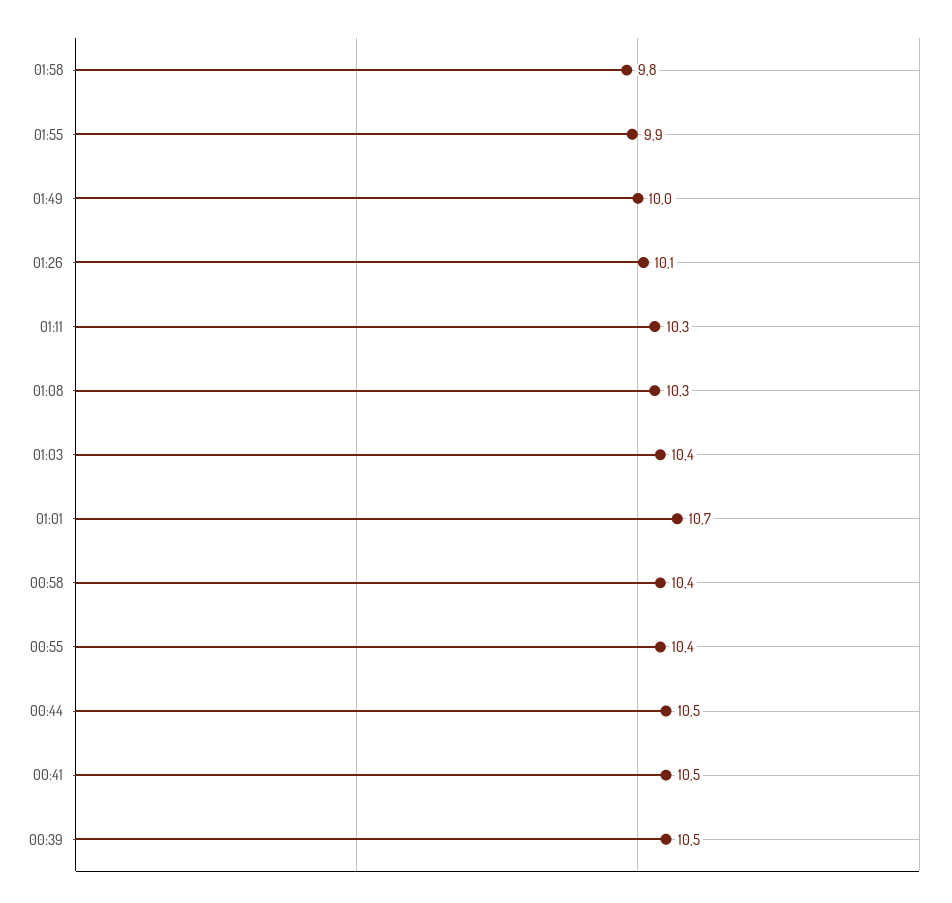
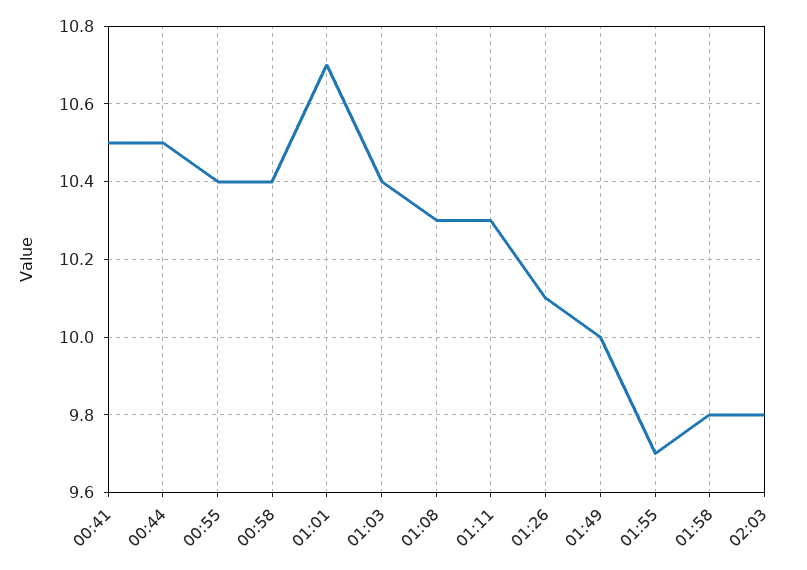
01:55: 9.9 -> 9.7
00:39: 10.5 -> none
02:03: none -> 9.8

